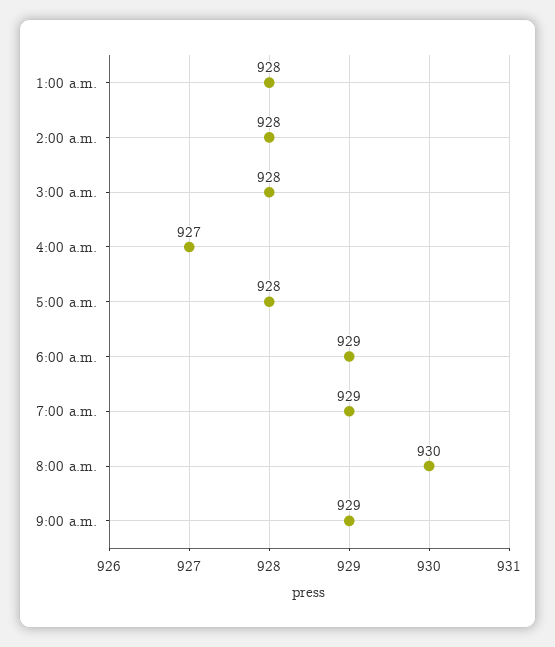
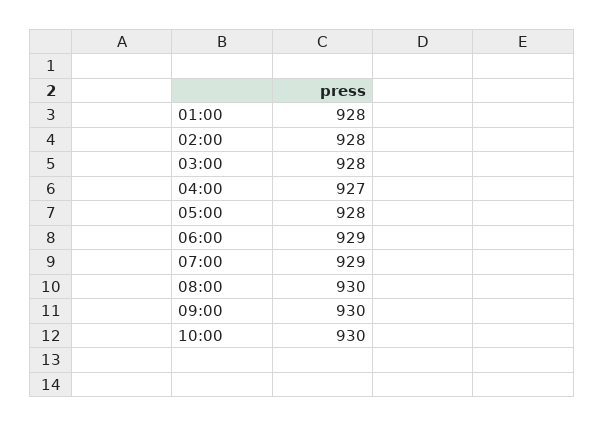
9:00 a.m.: 929 -> 930
10:00: none -> 930

